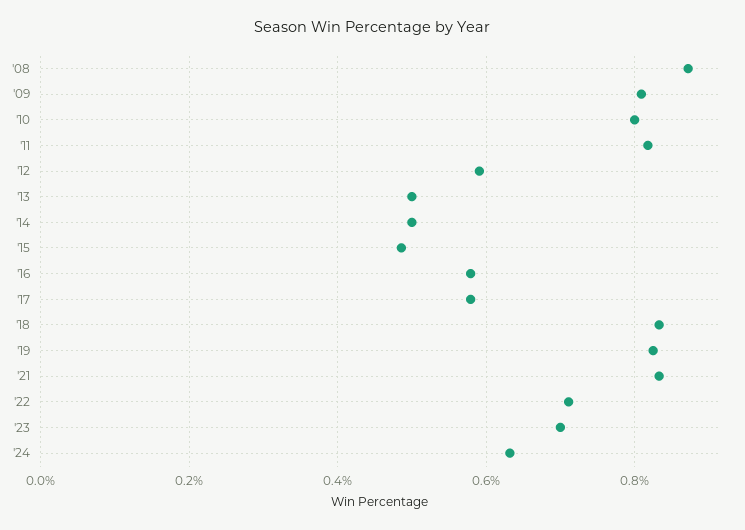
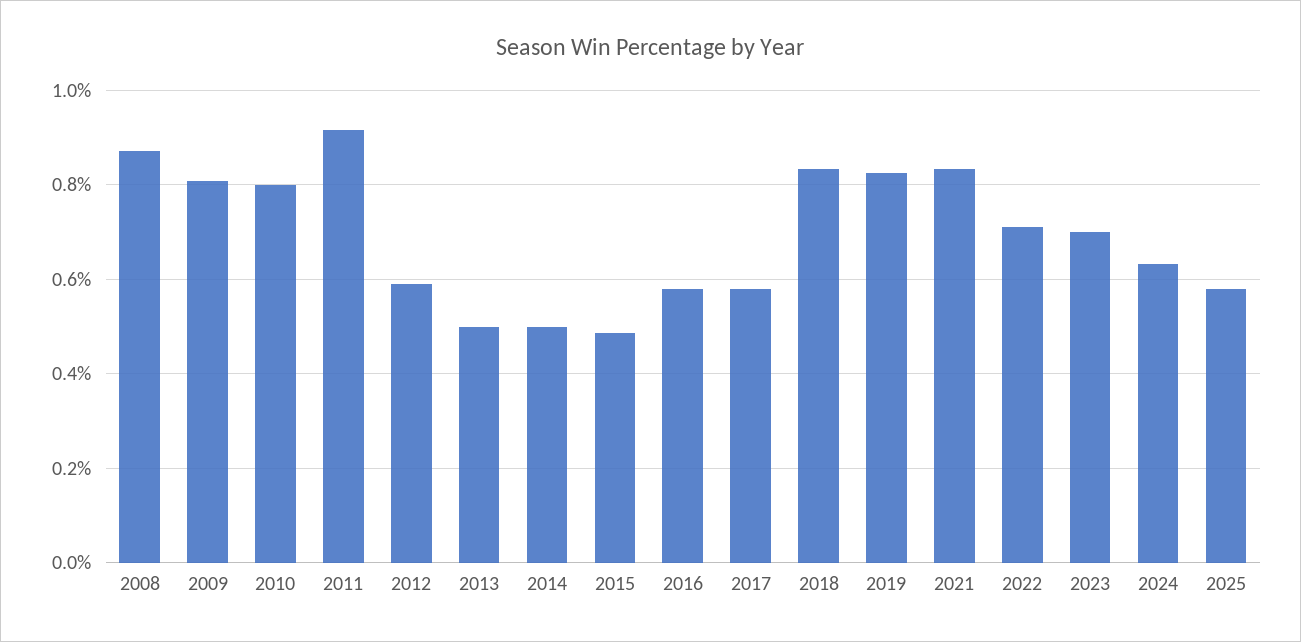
'11: 0.82 -> 0.92
2025: none -> 0.58

